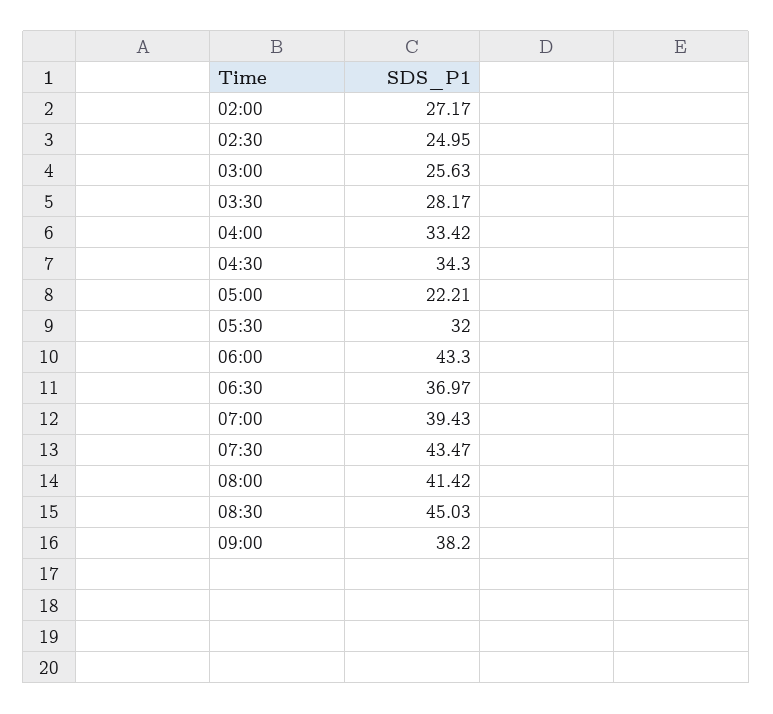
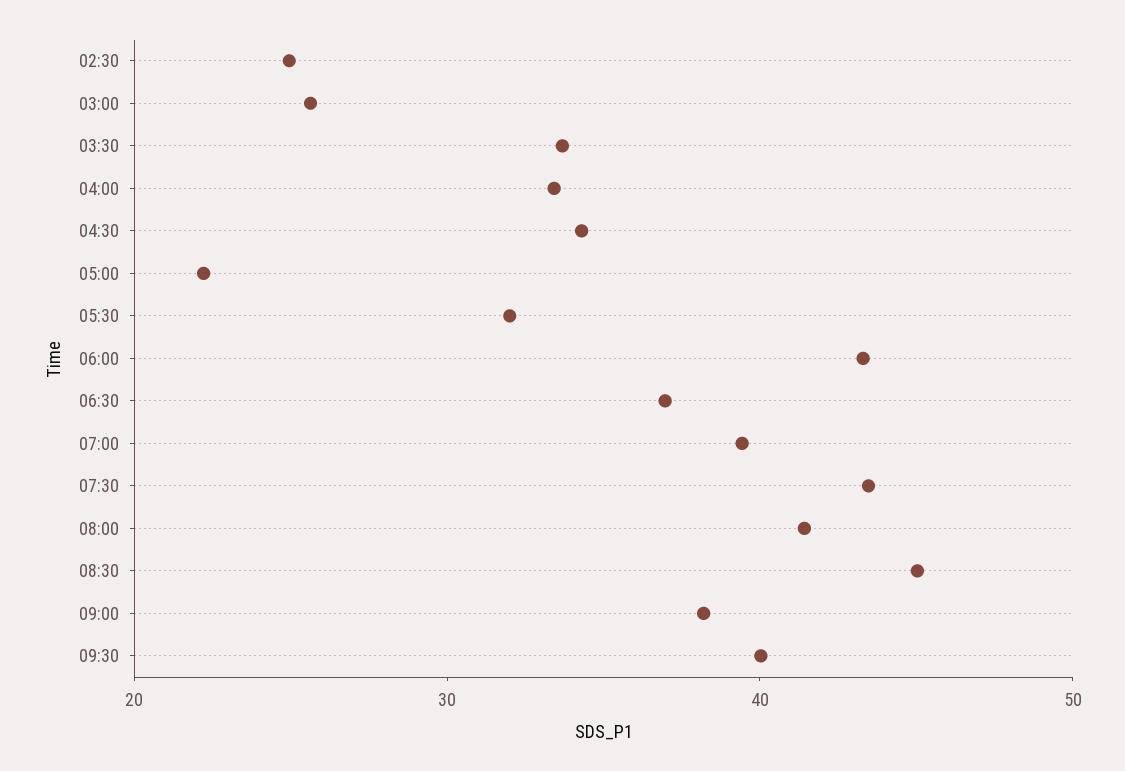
02:00: 27.17 -> none
03:30: 28.17 -> 34
09:30: none -> 40

